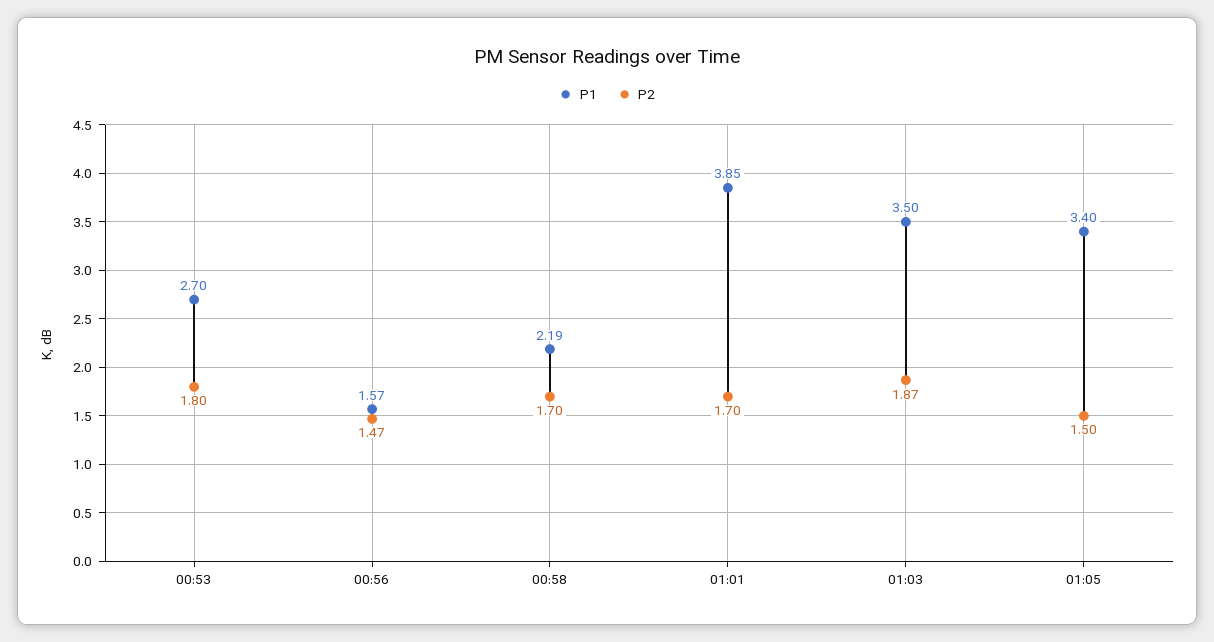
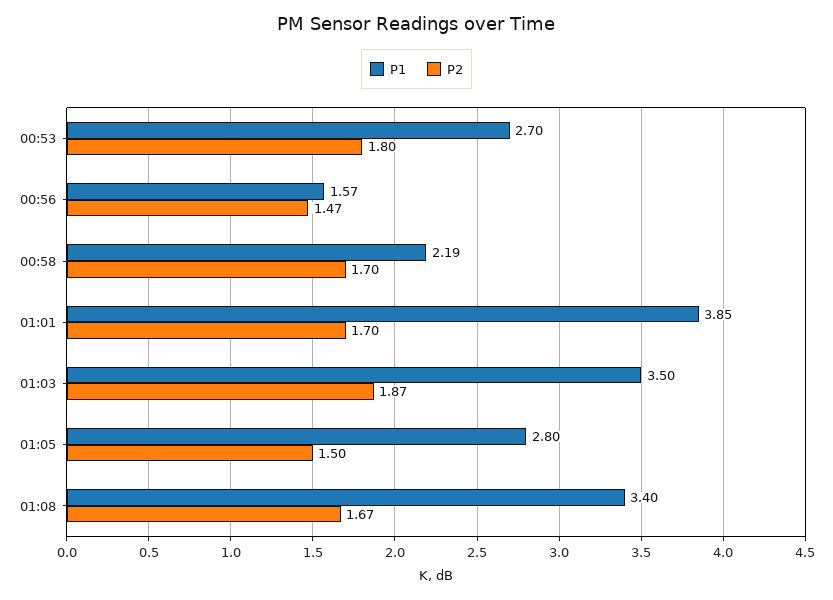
P1, 01:05: 3.4 -> 2.8
P1, 01:08: none -> 3.4
P2, 01:08: none -> 1.67

